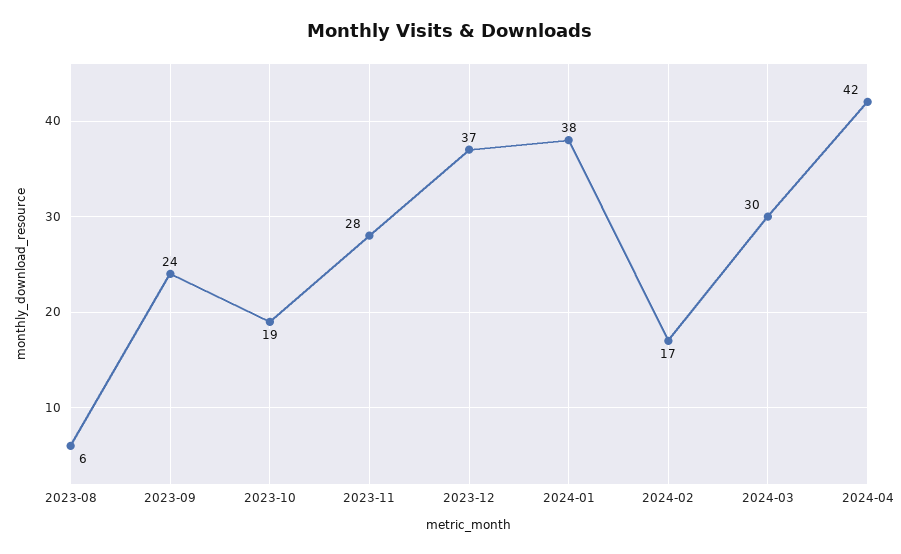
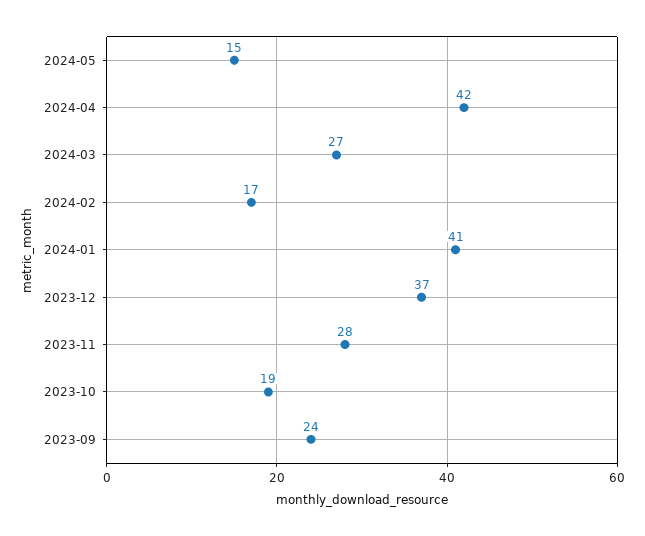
2023-08: 6 -> none
2024-01: 38 -> 41
2024-03: 30 -> 27
2024-05: none -> 15

